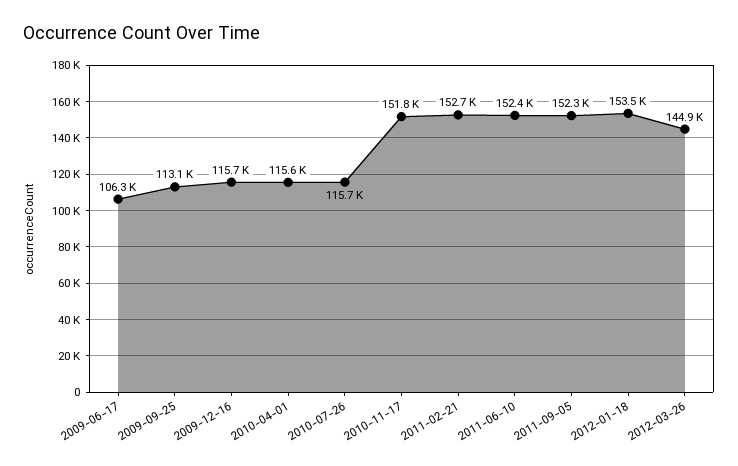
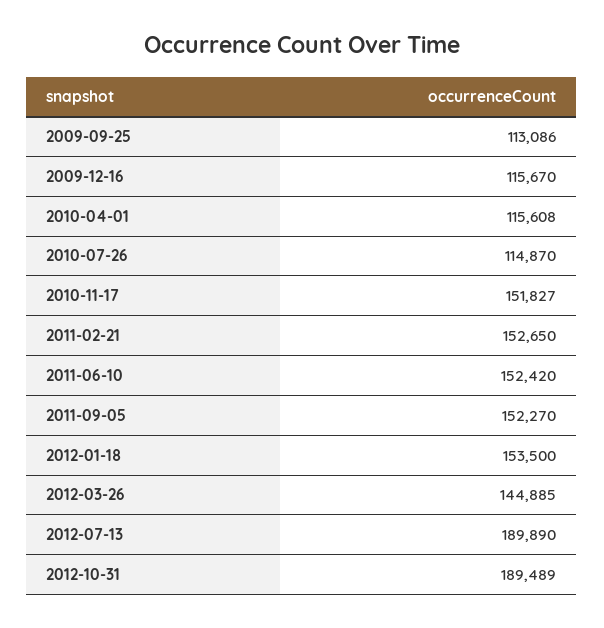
2009-06-17: 106300 -> none
2010-07-26: 115700 -> 114870
2012-07-13: none -> 189890
2012-10-31: none -> 189489

